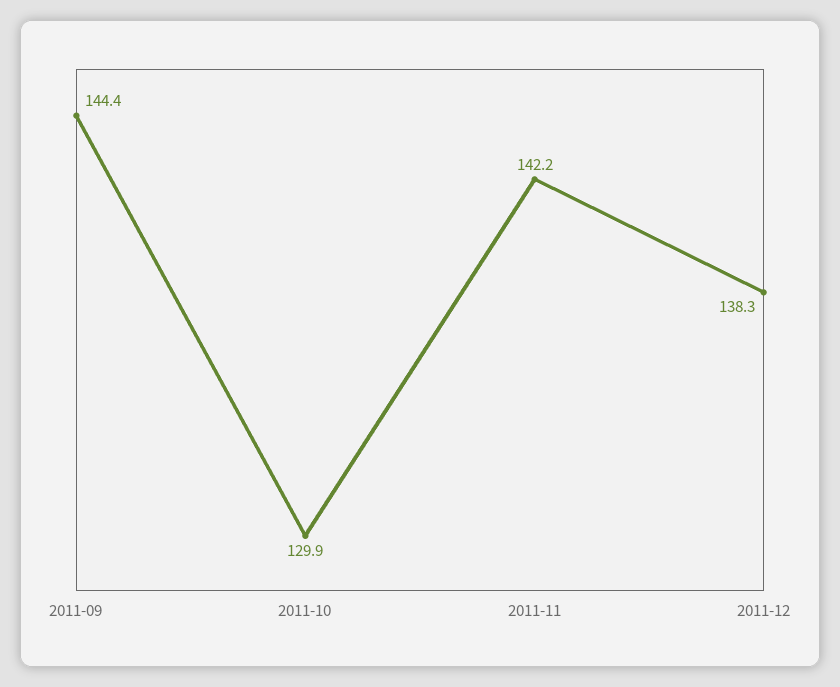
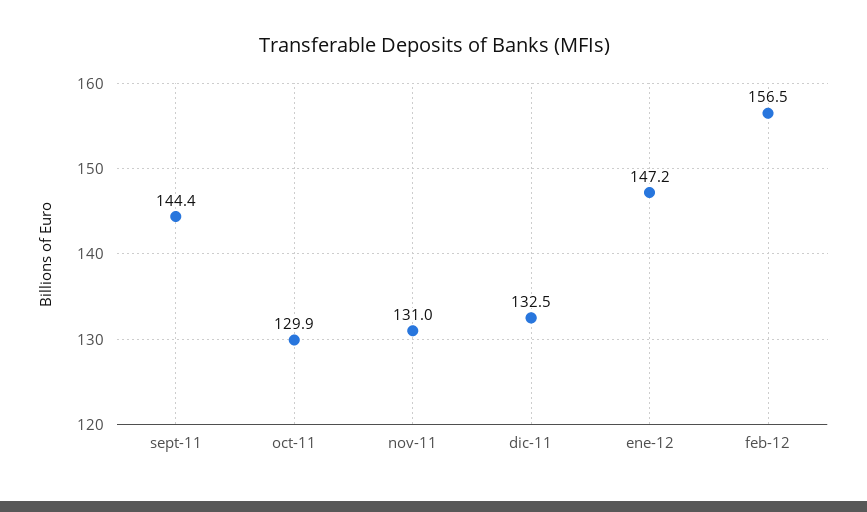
2011-11: 142.2 -> 131
2011-12: 138.3 -> 132.5
ene-12: none -> 147.2
feb-12: none -> 156.5

